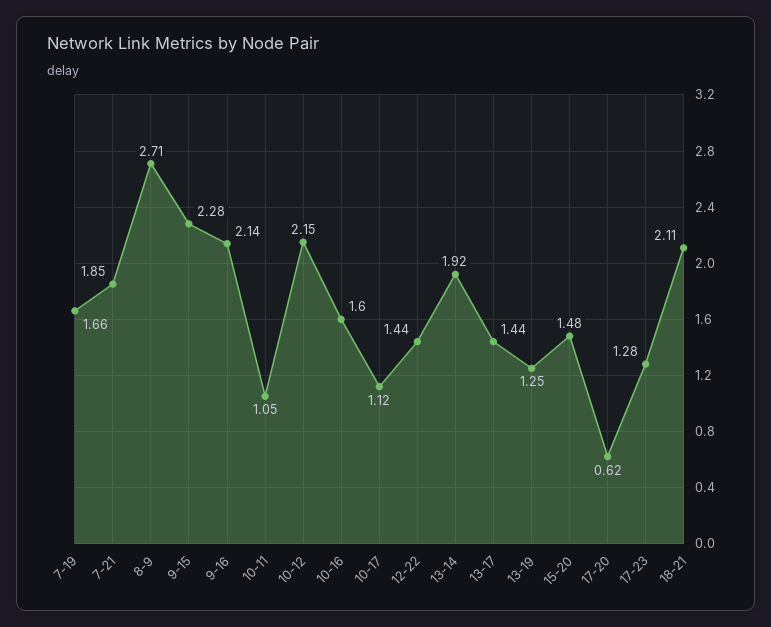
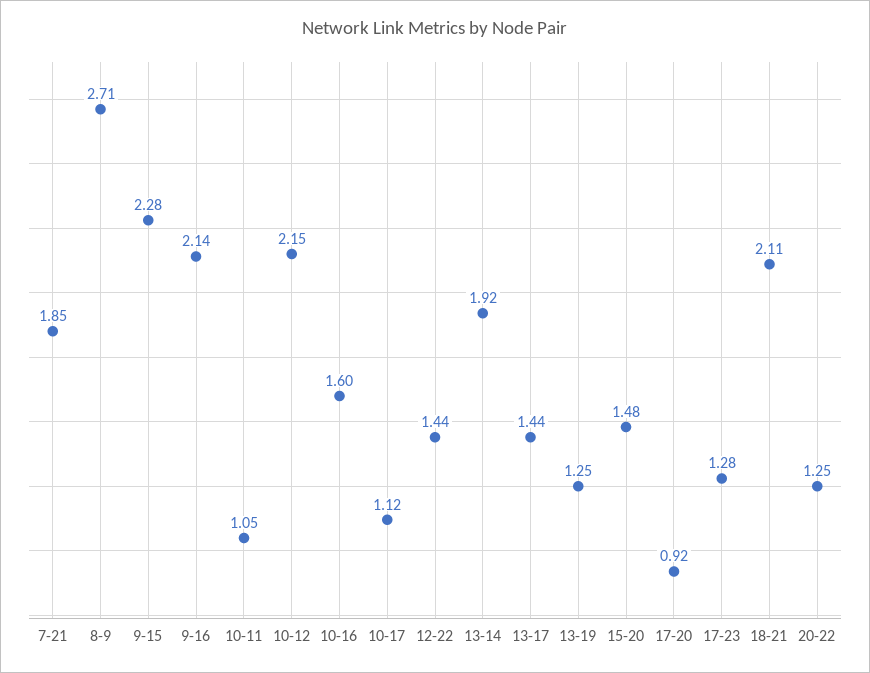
7-19: 1.66 -> none
17-20: 0.62 -> 0.92
20-22: none -> 1.25

